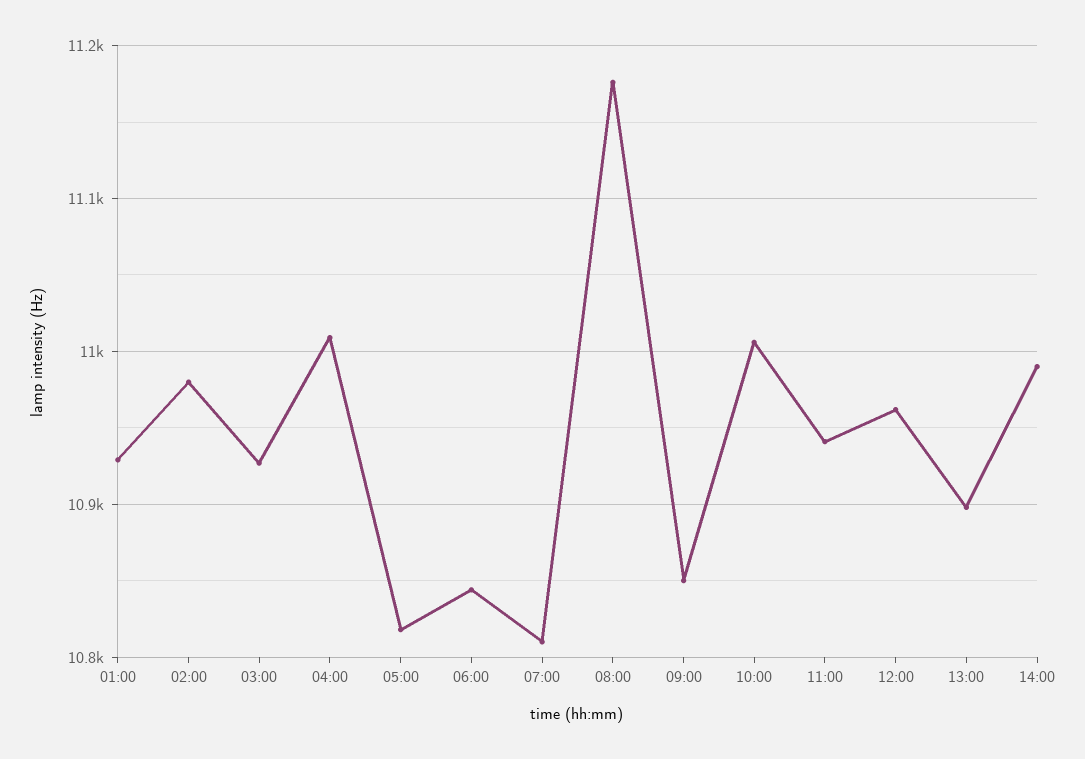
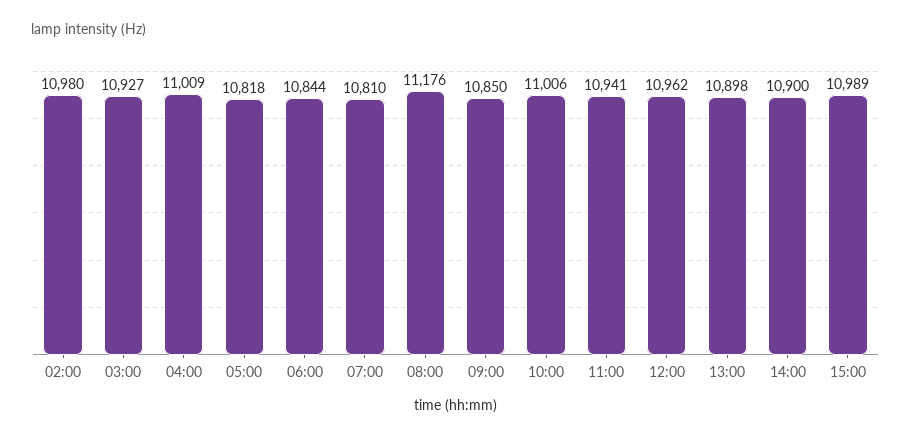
01:00: 10930 -> none
14:00: 10990 -> 10900
15:00: none -> 10989

